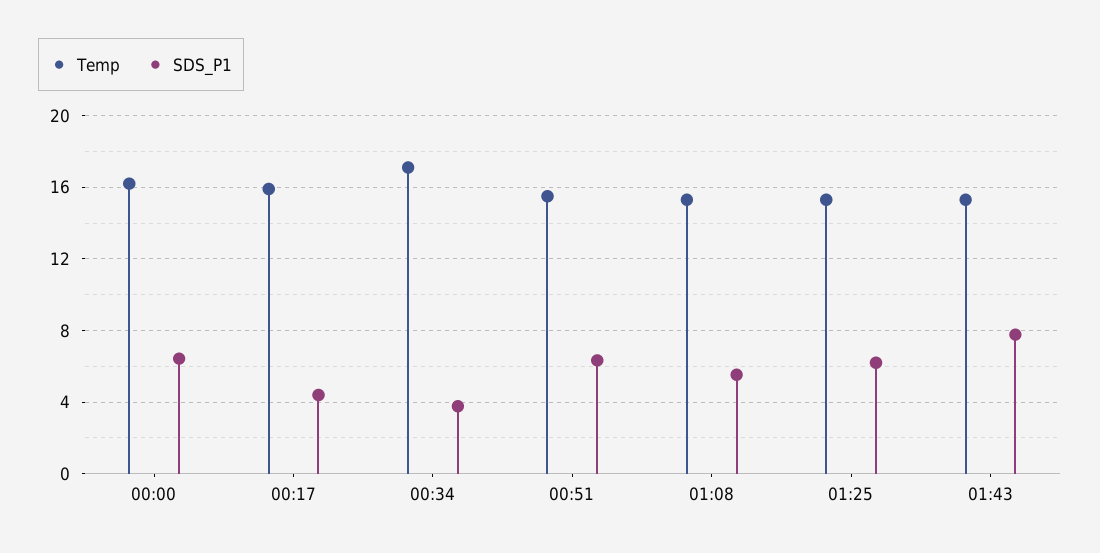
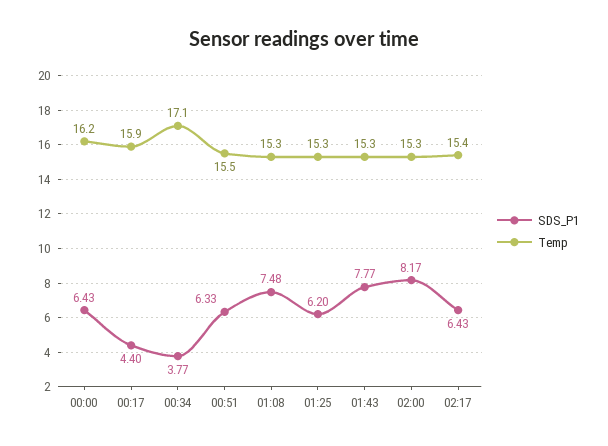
SDS_P1, 01:08: 5.5 -> 7.48
SDS_P1, 02:00: none -> 8.17
Temp, 02:00: none -> 15.3
SDS_P1, 02:17: none -> 6.43
Temp, 02:17: none -> 15.4

